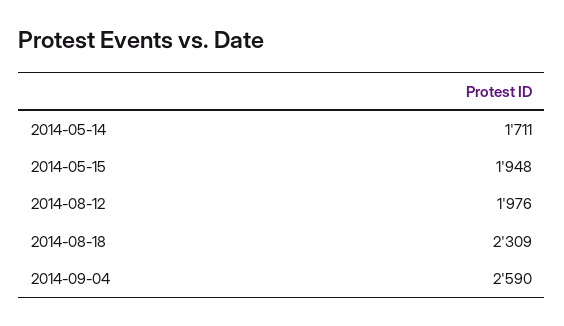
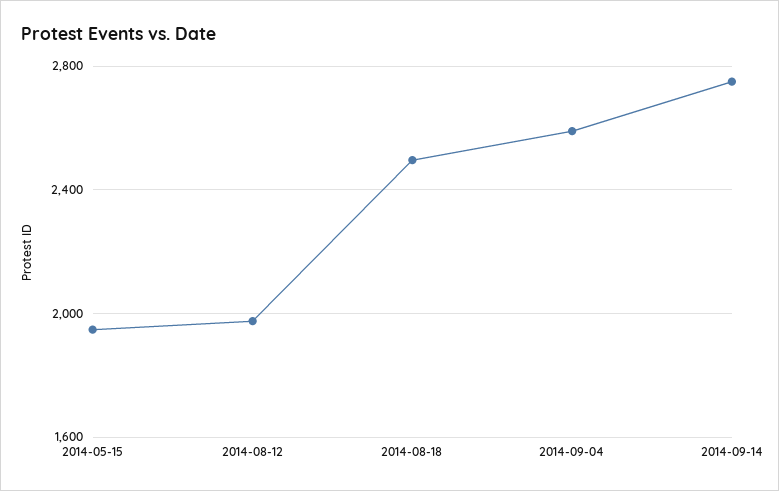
2014-05-14: 1711 -> none
2014-08-18: 2309 -> 2500
2014-09-14: none -> 2750

